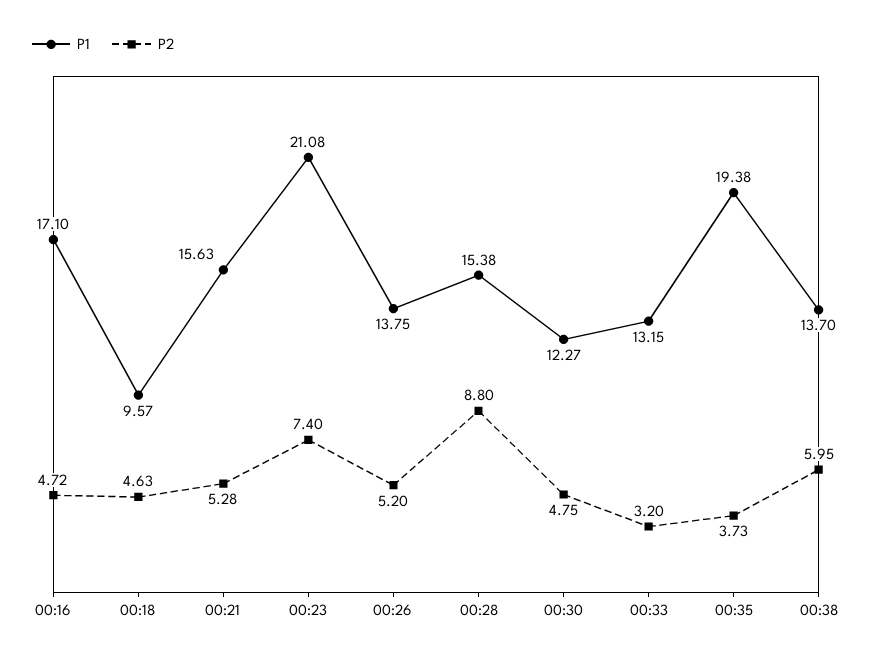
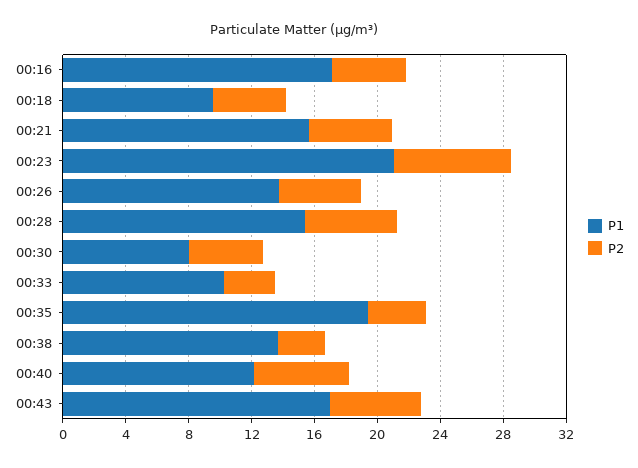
P2, 00:28: 8.8 -> 6
P1, 00:30: 12.27 -> 8
P1, 00:33: 13.15 -> 10
P2, 00:38: 5.95 -> 3
P1, 00:40: none -> 12
P2, 00:40: none -> 6
P1, 00:43: none -> 17
P2, 00:43: none -> 6

